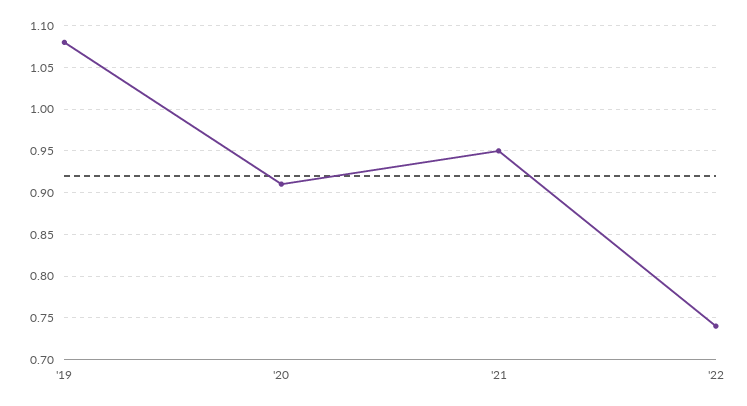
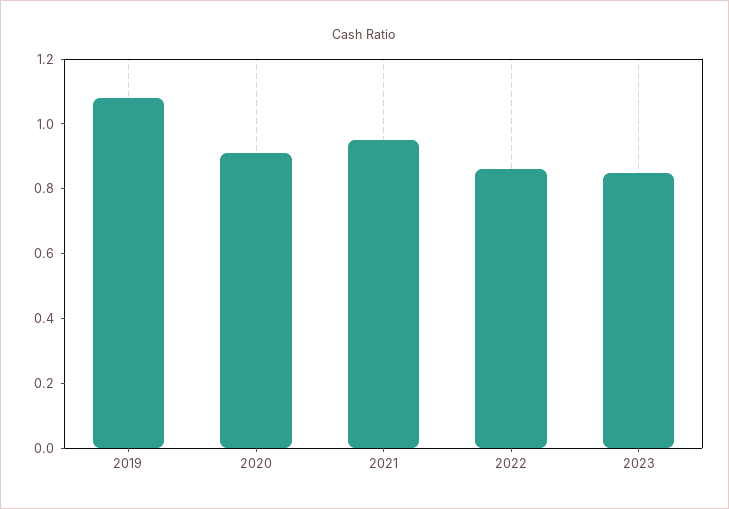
'22: 0.74 -> 0.85
2023: none -> 0.85

